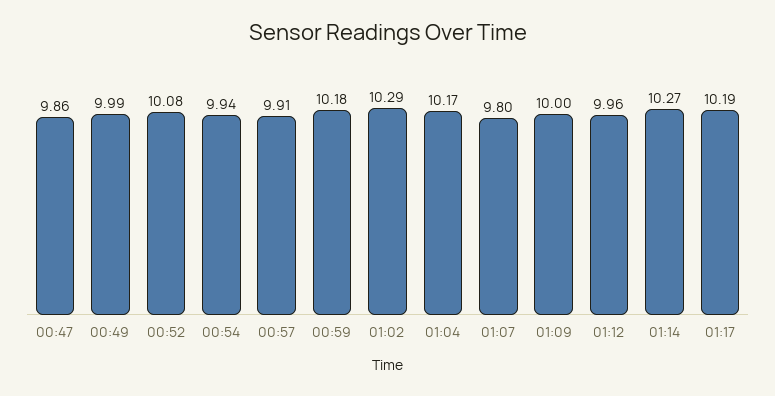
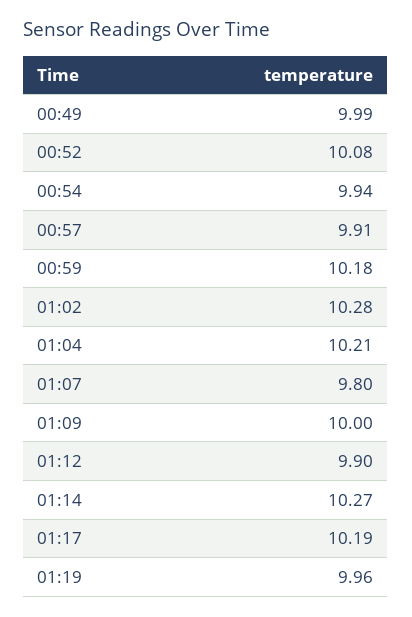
00:47: 9.86 -> none
01:02: 10.29 -> 10.28
01:04: 10.17 -> 10.21
01:12: 9.96 -> 9.9
01:19: none -> 9.96

